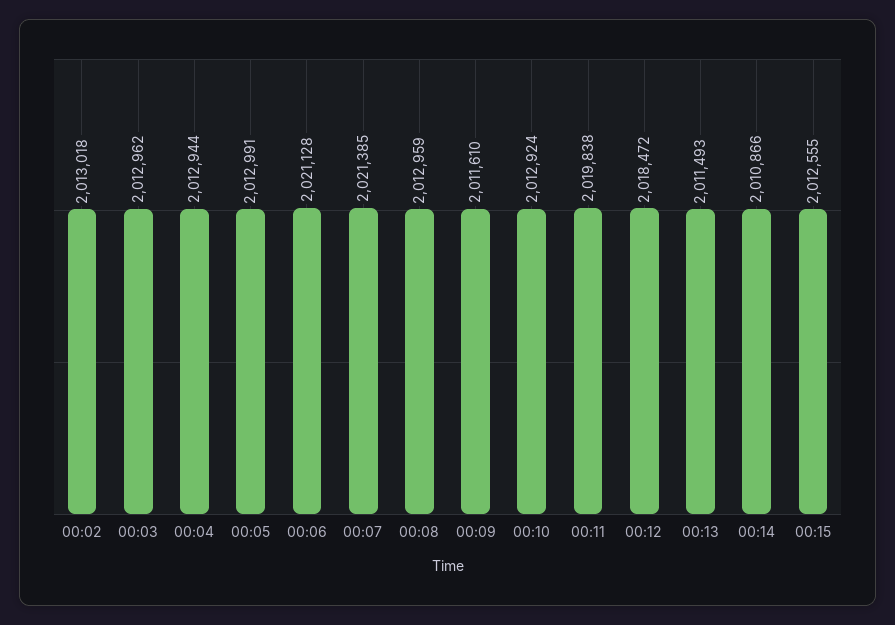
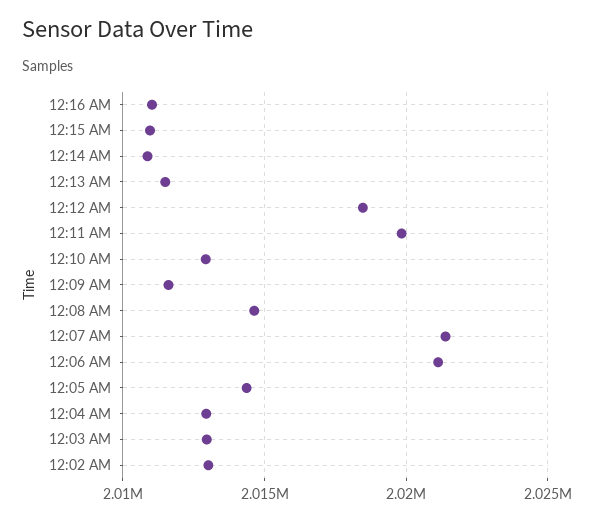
00:05: 2012991 -> 2014500
00:08: 2012959 -> 2014500
00:15: 2012555 -> 2011000
12:16 AM: none -> 2011000

